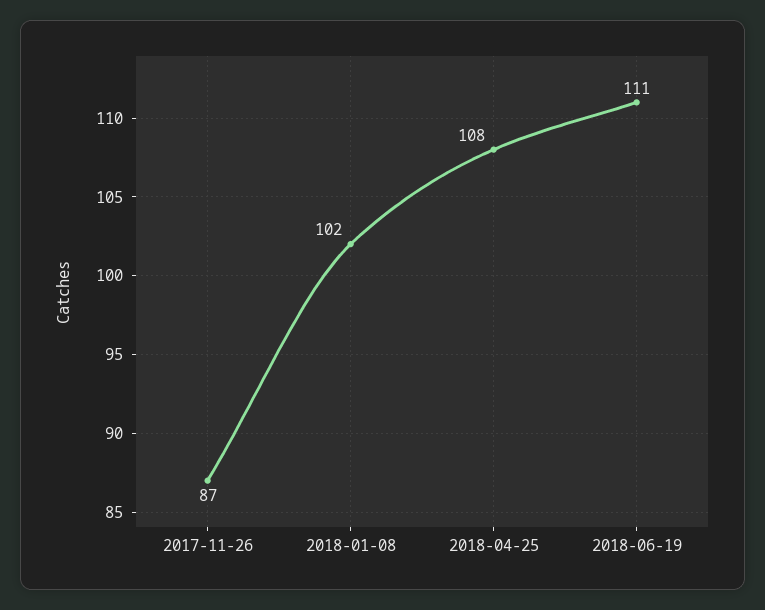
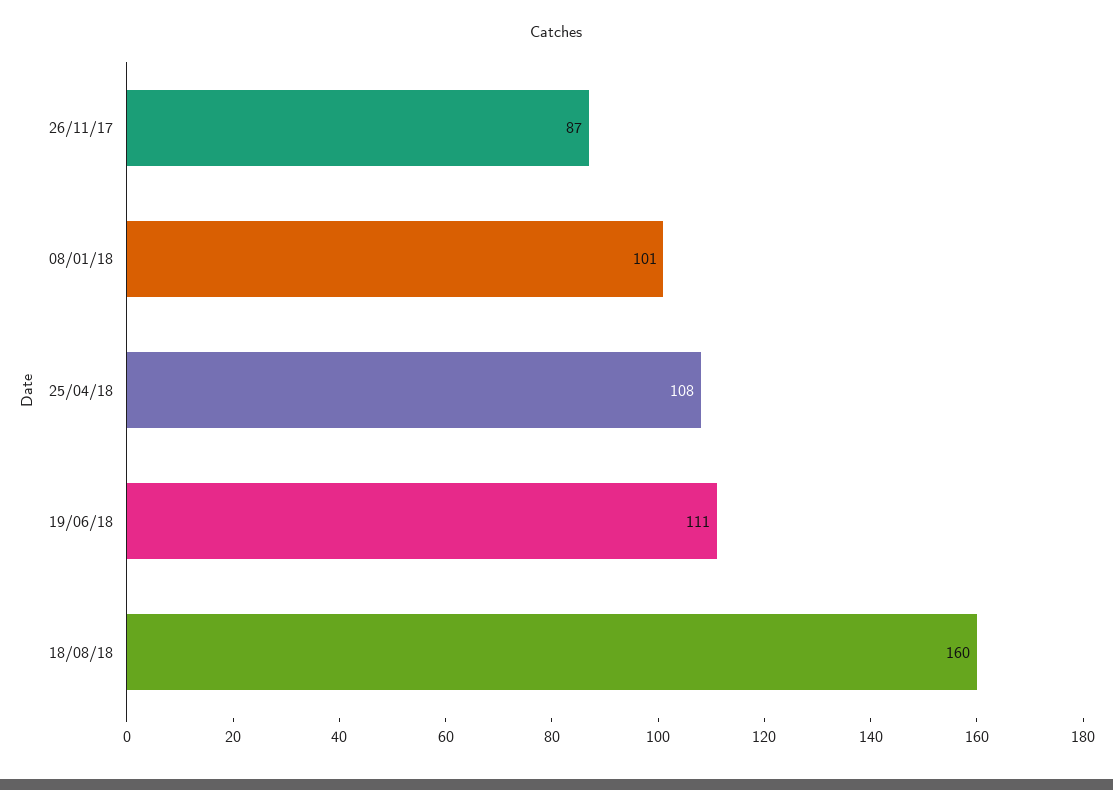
2018-01-08: 102 -> 101
18/08/18: none -> 160

